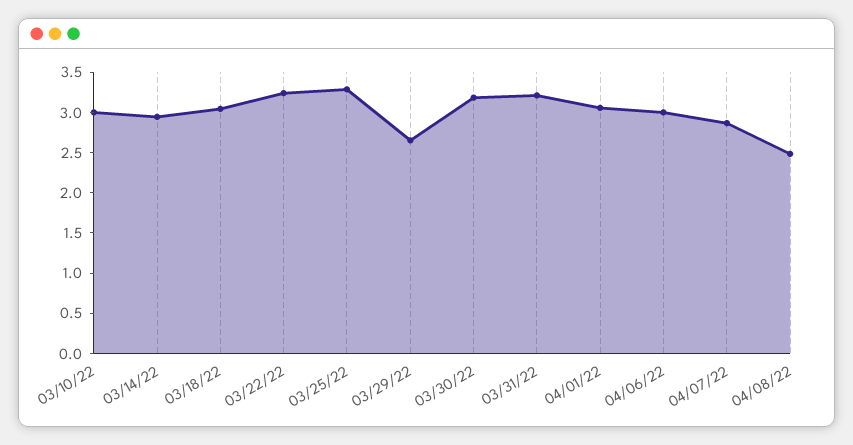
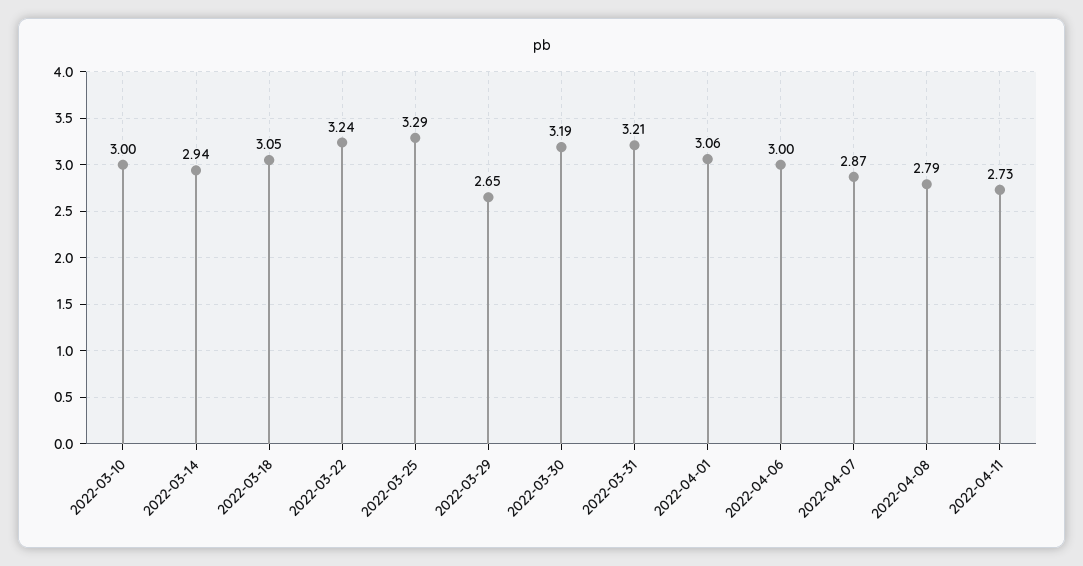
04/08/22: 2.5 -> 2.79
2022-04-11: none -> 2.73

